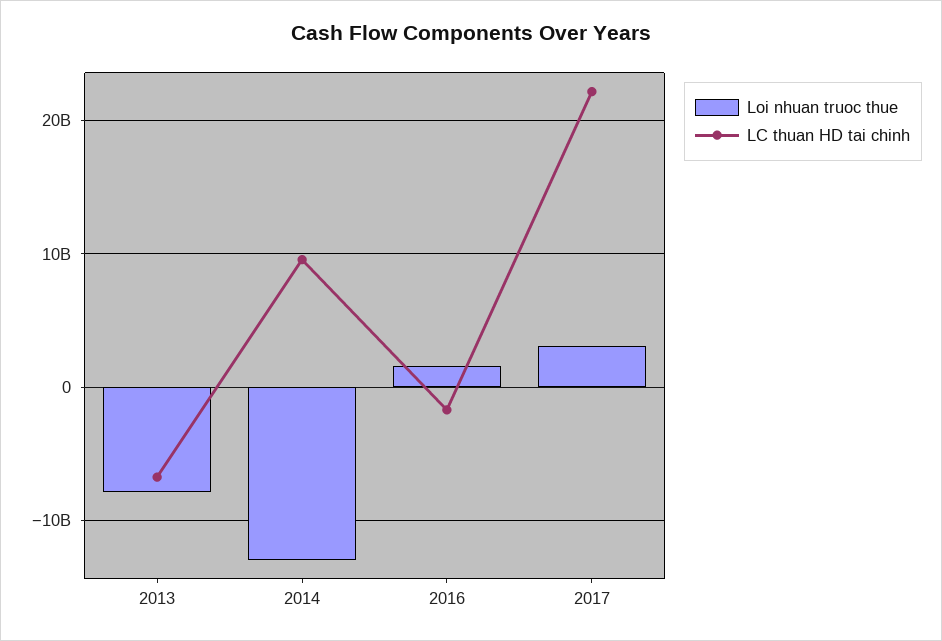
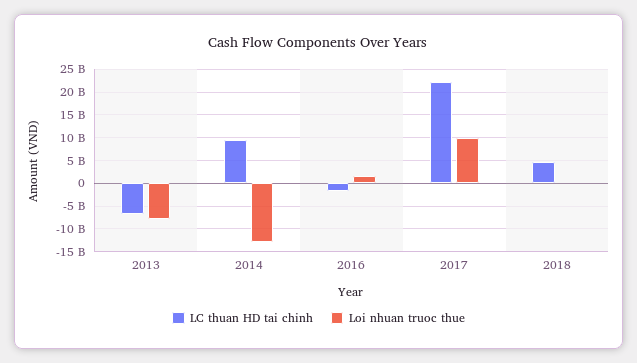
Loi nhuan truoc thue, 2017: 3000000000 -> 10000000000
LC thuan HD tai chinh, 2018: none -> 5000000000
Loi nhuan truoc thue, 2018: none -> 0

